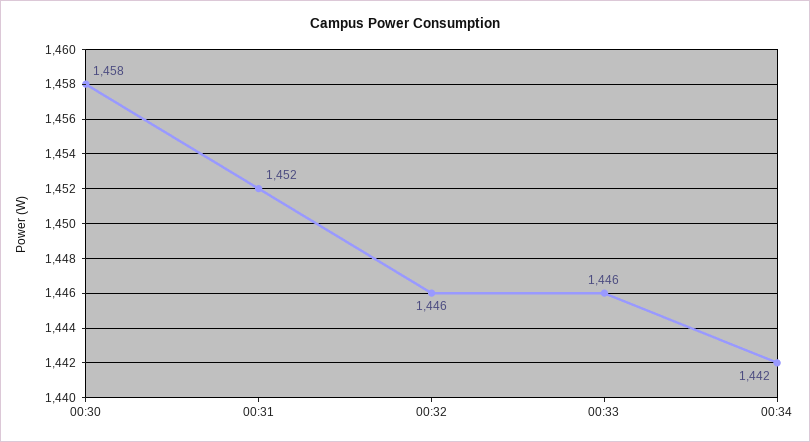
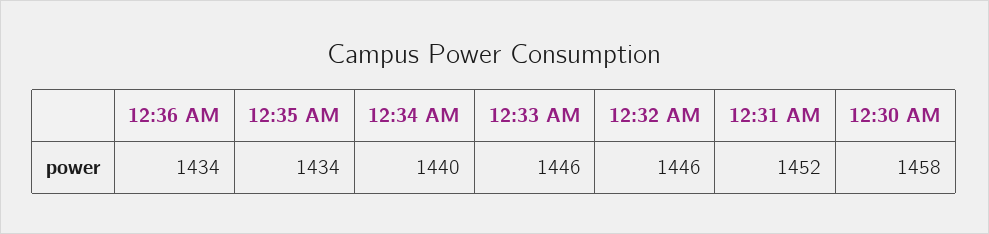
00:34: 1442 -> 1440
12:36 AM: none -> 1434
12:35 AM: none -> 1434

